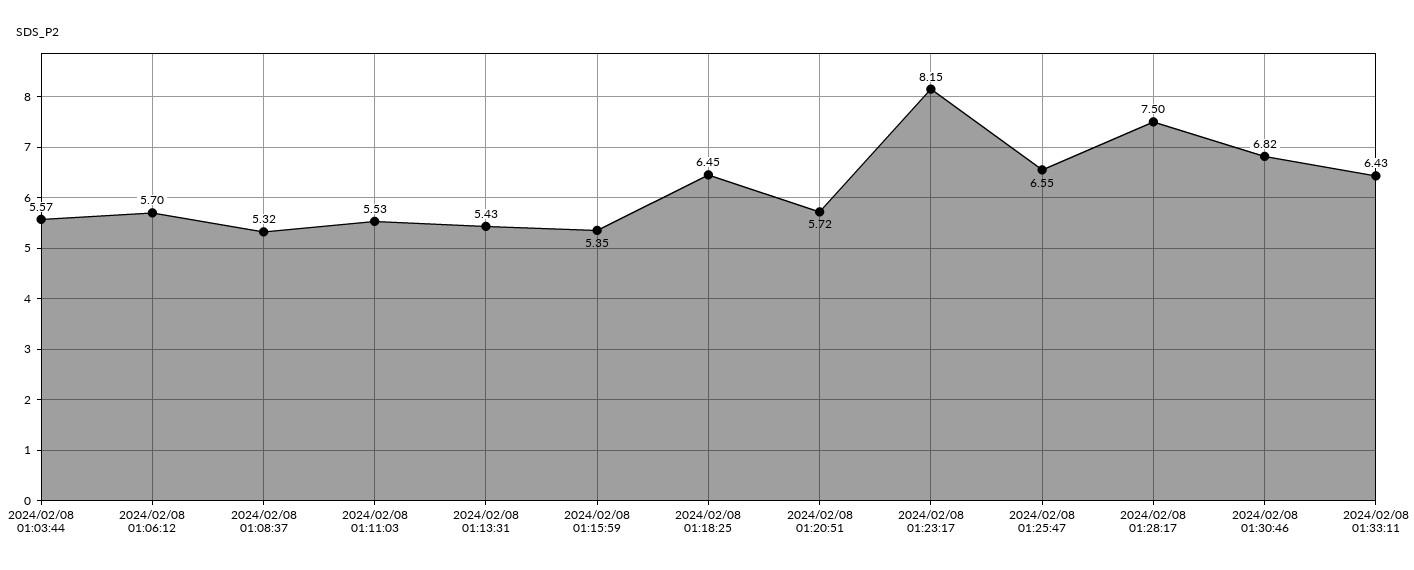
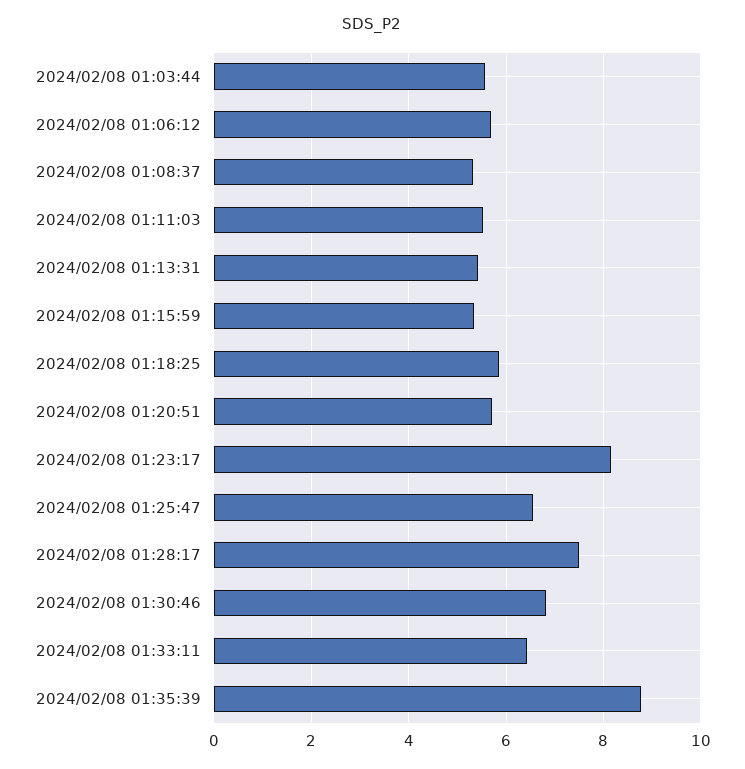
2024/02/08 01:18:25: 6.45 -> 5.8
2024/02/08 01:35:39: none -> 8.8

